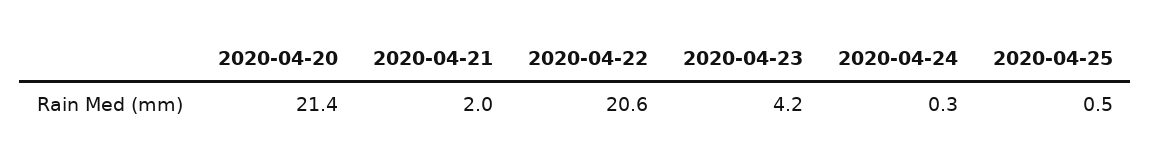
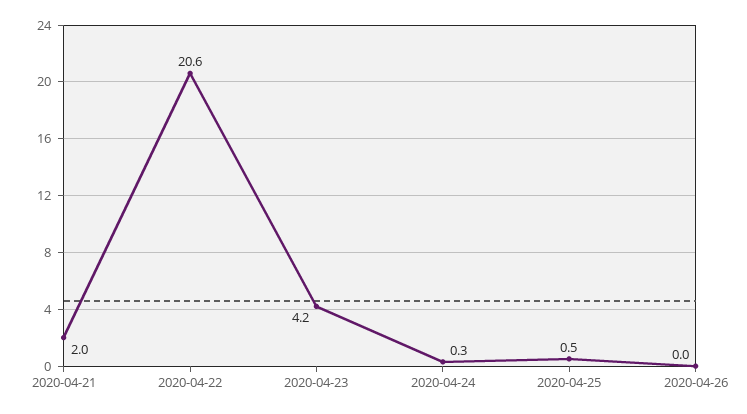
2020-04-20: 21.4 -> none
2020-04-26: none -> 0

